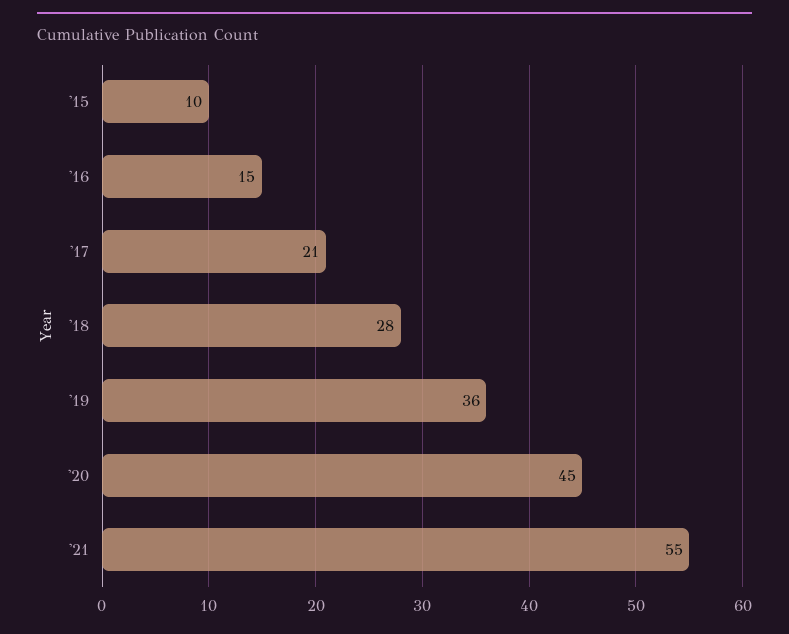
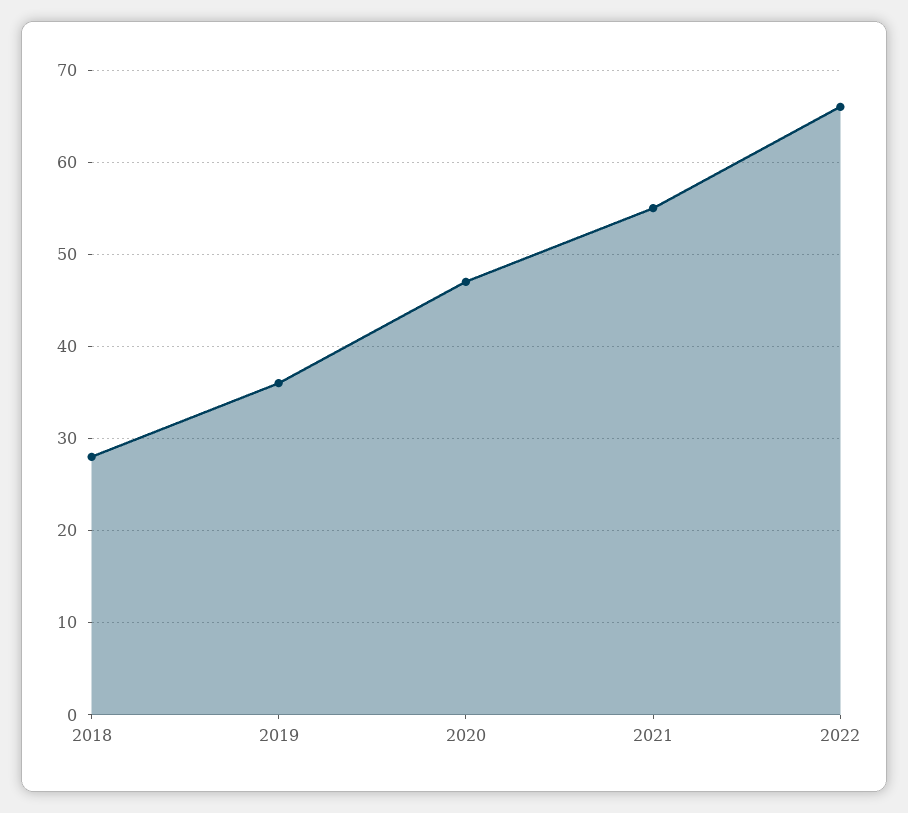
'15: 10 -> none
'16: 15 -> none
'17: 21 -> none
'20: 45 -> 47
2022: none -> 66

